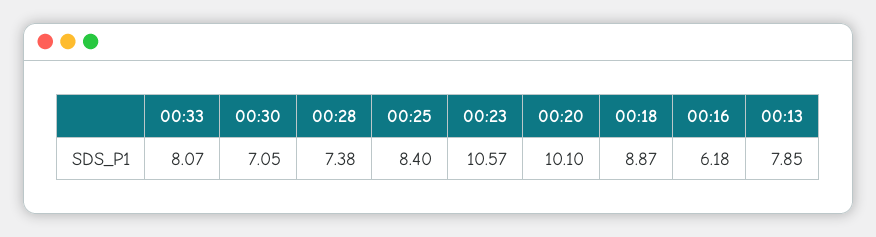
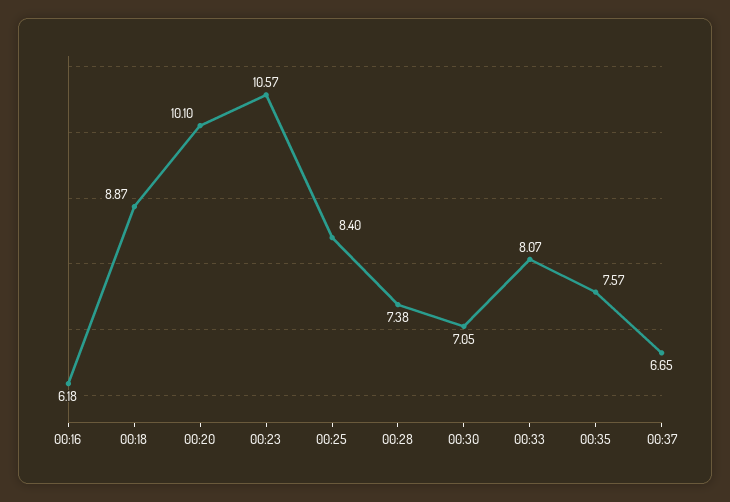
00:13: 7.85 -> none
00:35: none -> 7.57
00:37: none -> 6.65

